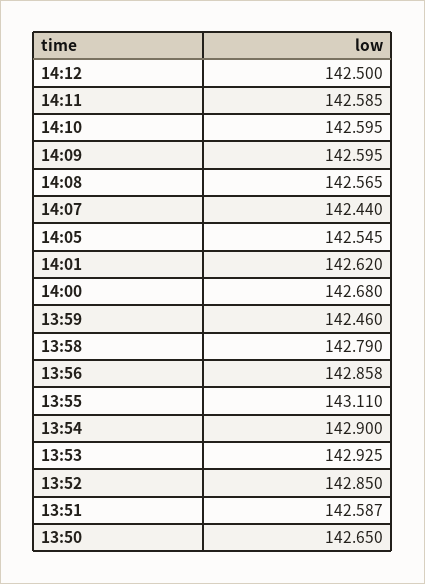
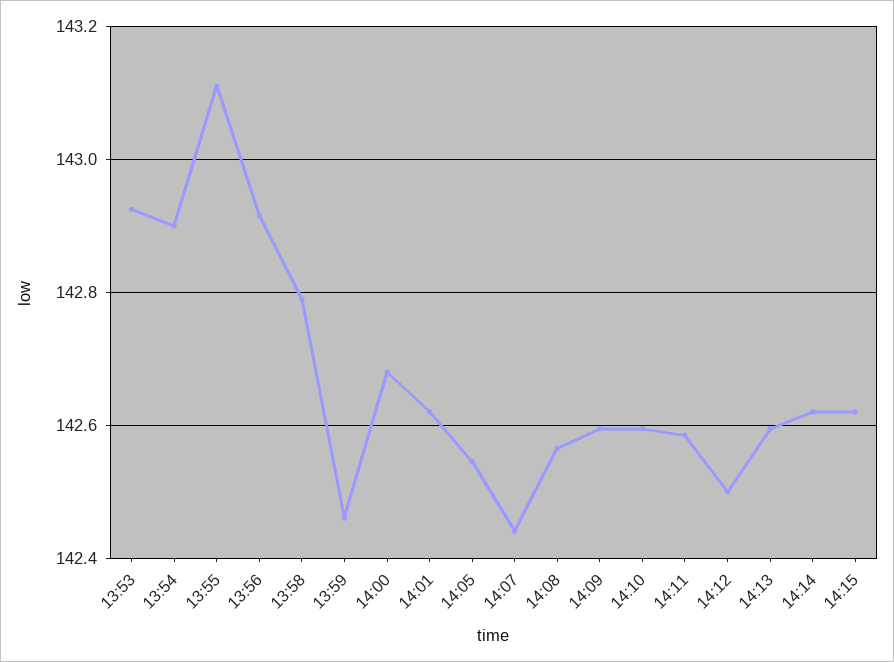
13:56: 142.858 -> 142.92
13:52: 142.85 -> none
13:51: 142.587 -> none
13:50: 142.65 -> none
14:13: none -> 142.6
14:14: none -> 142.62
14:15: none -> 142.62

